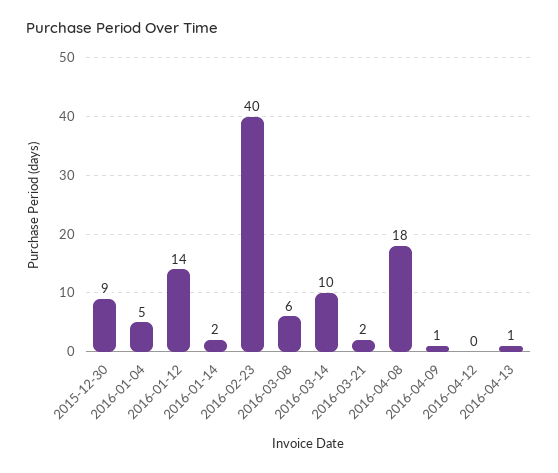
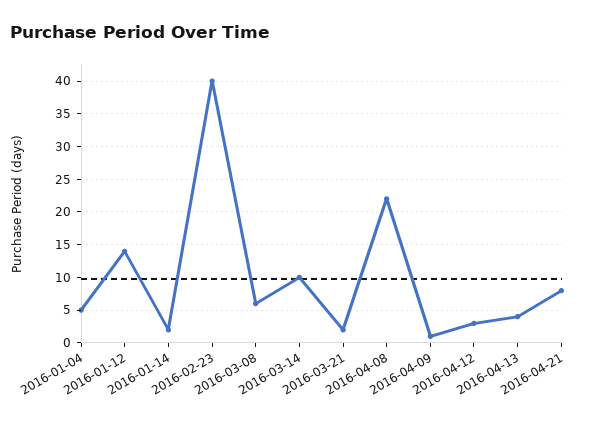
2015-12-30: 9 -> none
2016-04-08: 18 -> 22
2016-04-12: 0 -> 3
2016-04-13: 1 -> 4
2016-04-21: none -> 8

